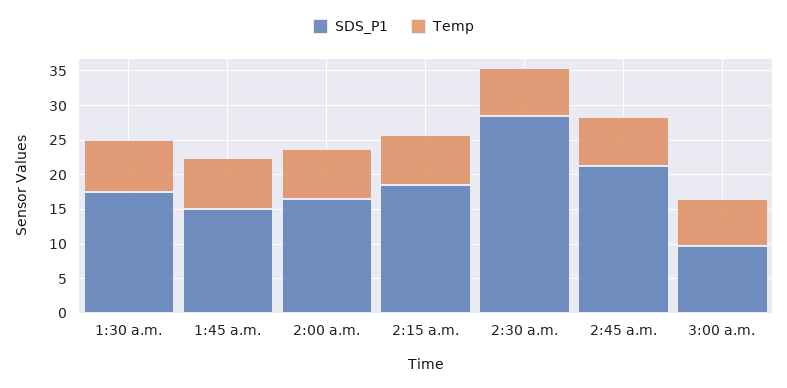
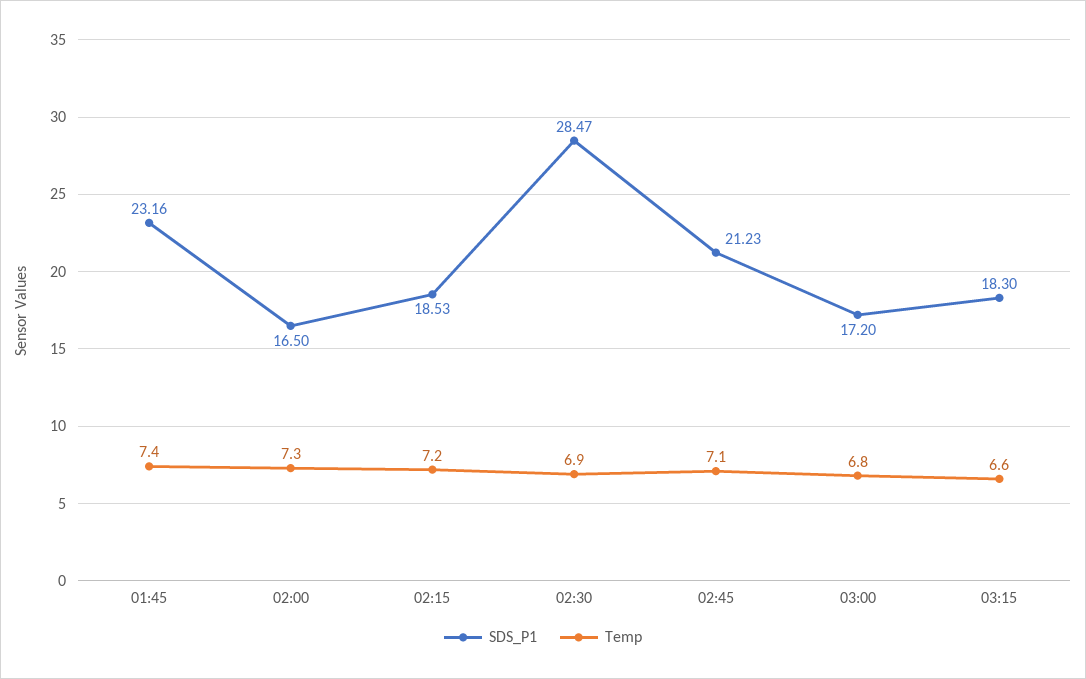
SDS_P1, 1:30 a.m.: 17.5 -> none
Temp, 1:30 a.m.: 7.5 -> none
SDS_P1, 1:45 a.m.: 15 -> 23.16
SDS_P1, 3:00 a.m.: 10 -> 17.2
SDS_P1, 03:15: none -> 18.3
Temp, 03:15: none -> 6.6

